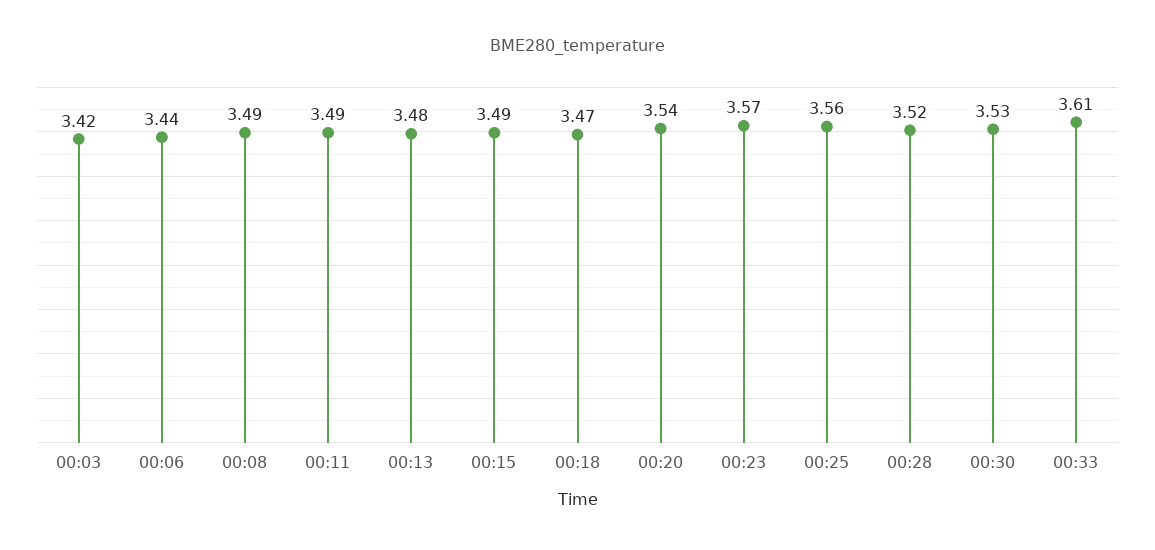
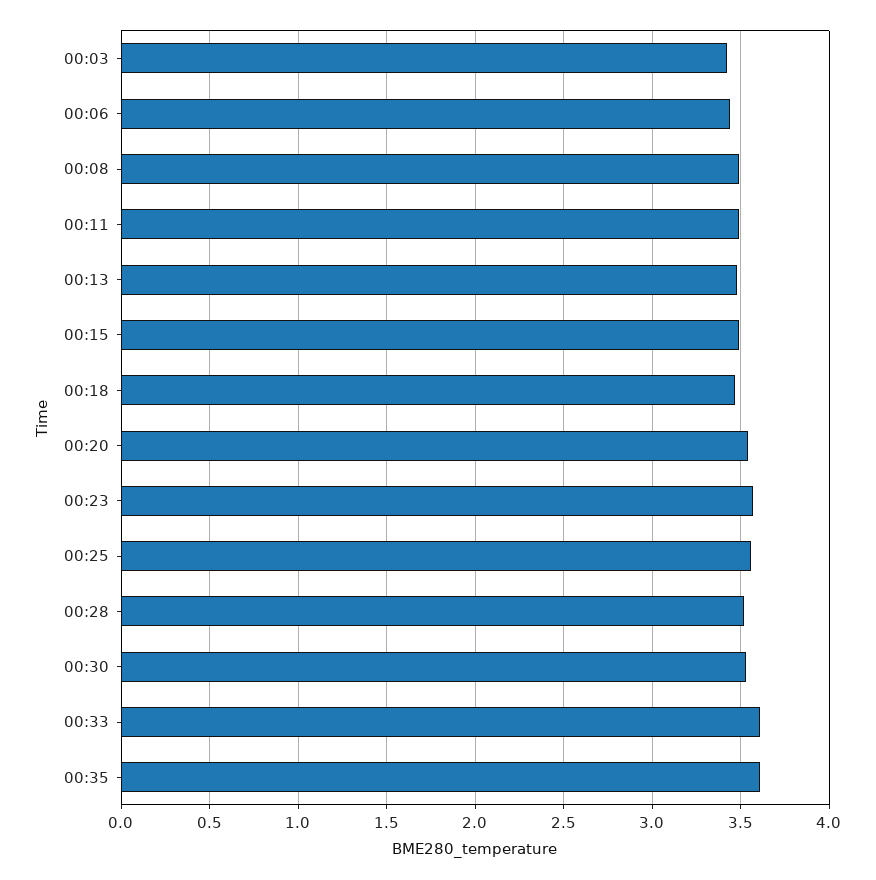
00:35: none -> 3.6

